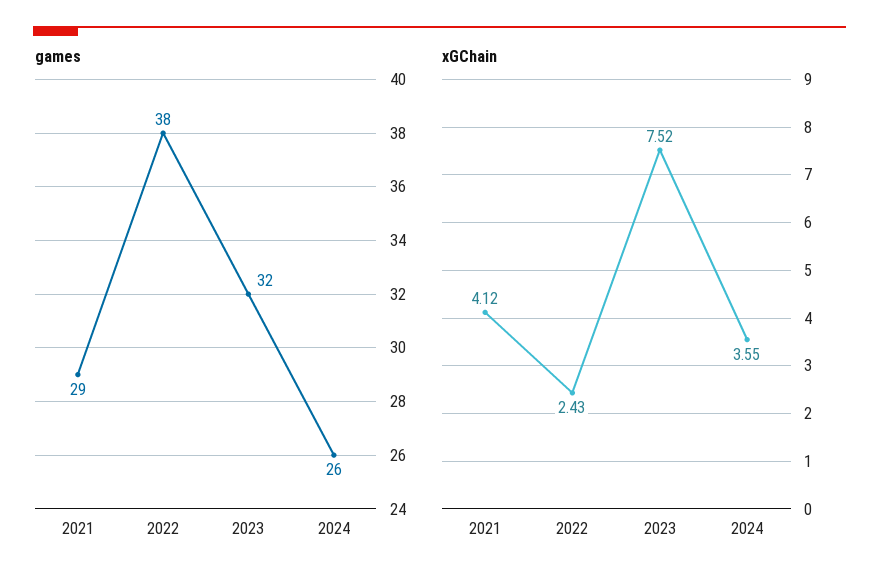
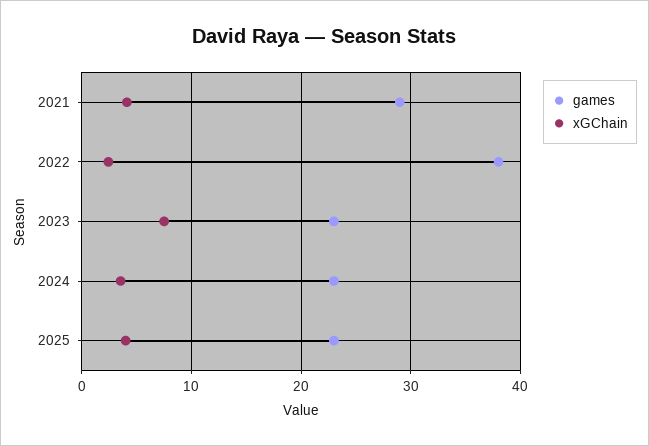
games, 2023: 32 -> 23
games, 2024: 26 -> 23
games, 2025: none -> 23
xGChain, 2025: none -> 4

